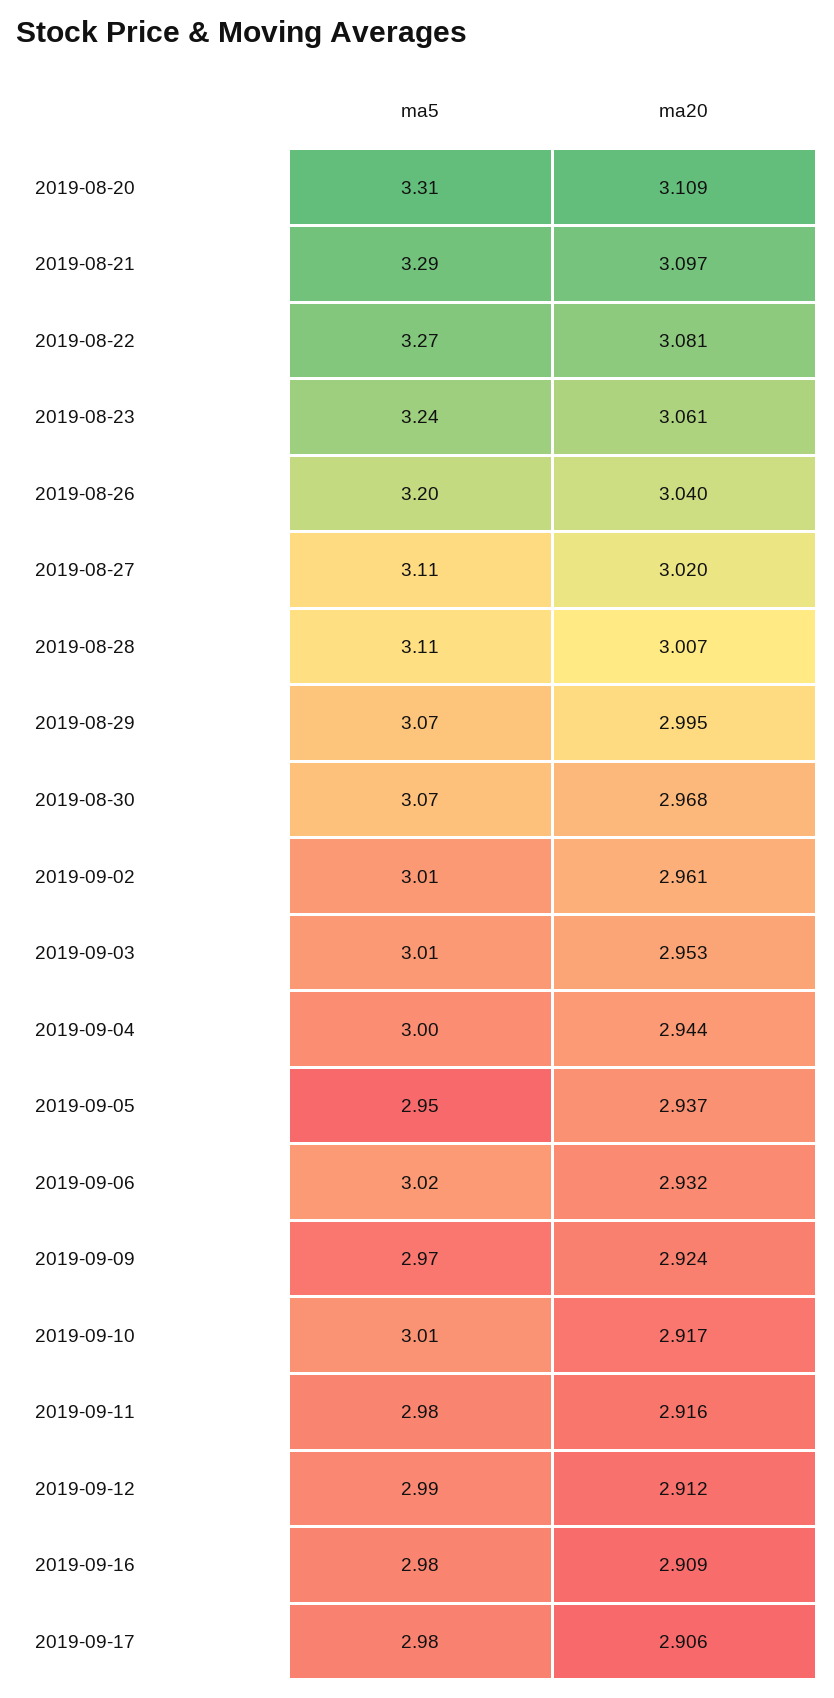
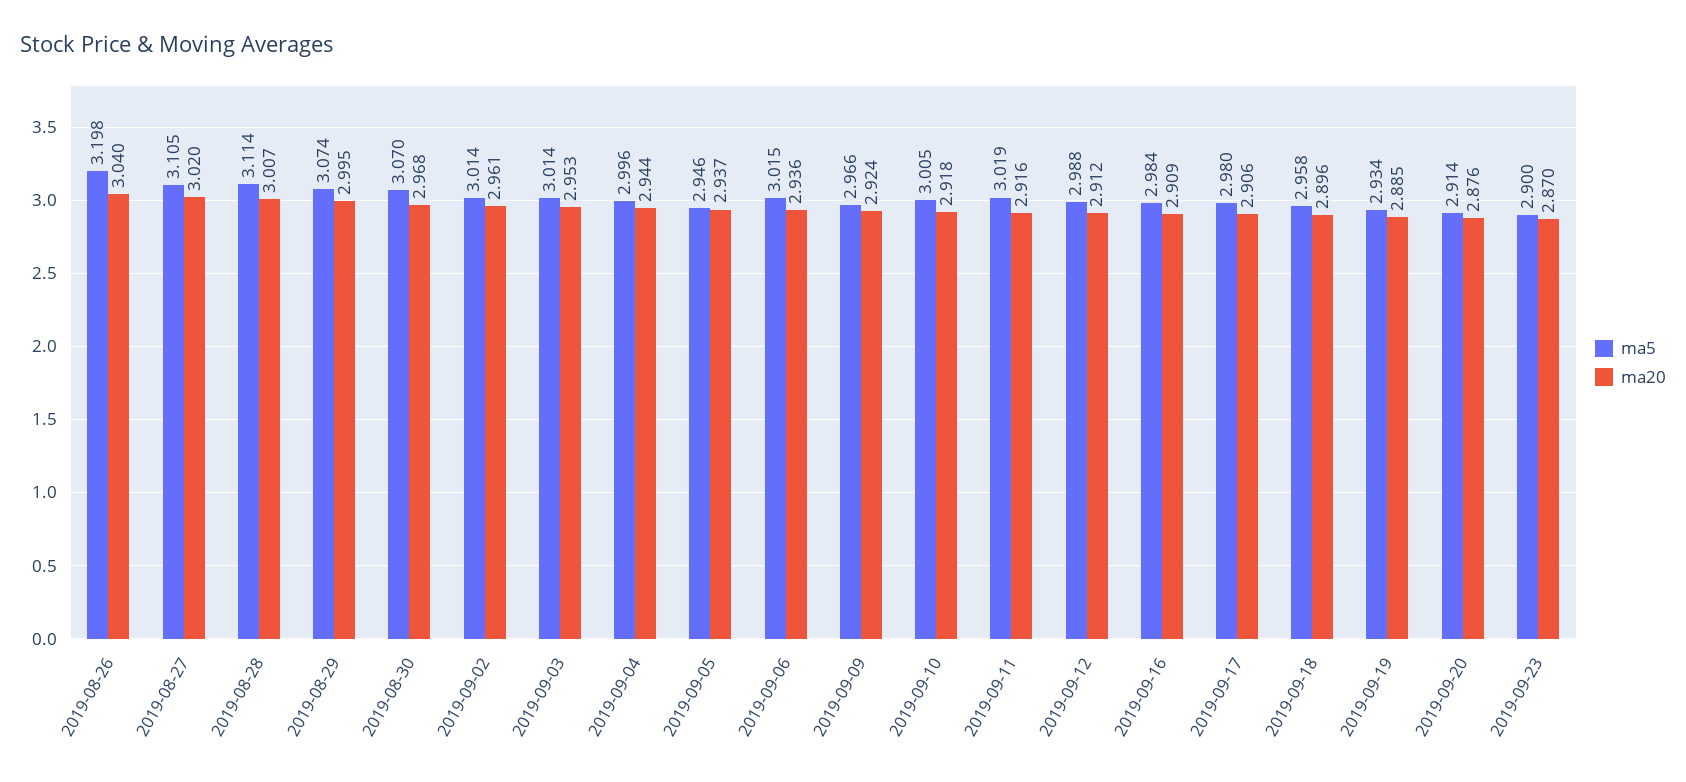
ma5, 2019-08-20: 3.31 -> none
ma20, 2019-08-20: 3.109 -> none
ma5, 2019-08-21: 3.29 -> none
ma20, 2019-08-21: 3.097 -> none
ma5, 2019-08-22: 3.27 -> none
ma20, 2019-08-22: 3.081 -> none
ma5, 2019-08-23: 3.24 -> none
ma20, 2019-08-23: 3.061 -> none
ma20, 2019-09-06: 2.932 -> 2.936
ma20, 2019-09-10: 2.917 -> 2.918
ma5, 2019-09-11: 2.98 -> 3.019
ma5, 2019-09-18: none -> 2.958
ma20, 2019-09-18: none -> 2.896
ma5, 2019-09-19: none -> 2.934
ma20, 2019-09-19: none -> 2.885
ma5, 2019-09-20: none -> 2.914
ma20, 2019-09-20: none -> 2.876
ma5, 2019-09-23: none -> 2.9
ma20, 2019-09-23: none -> 2.87

